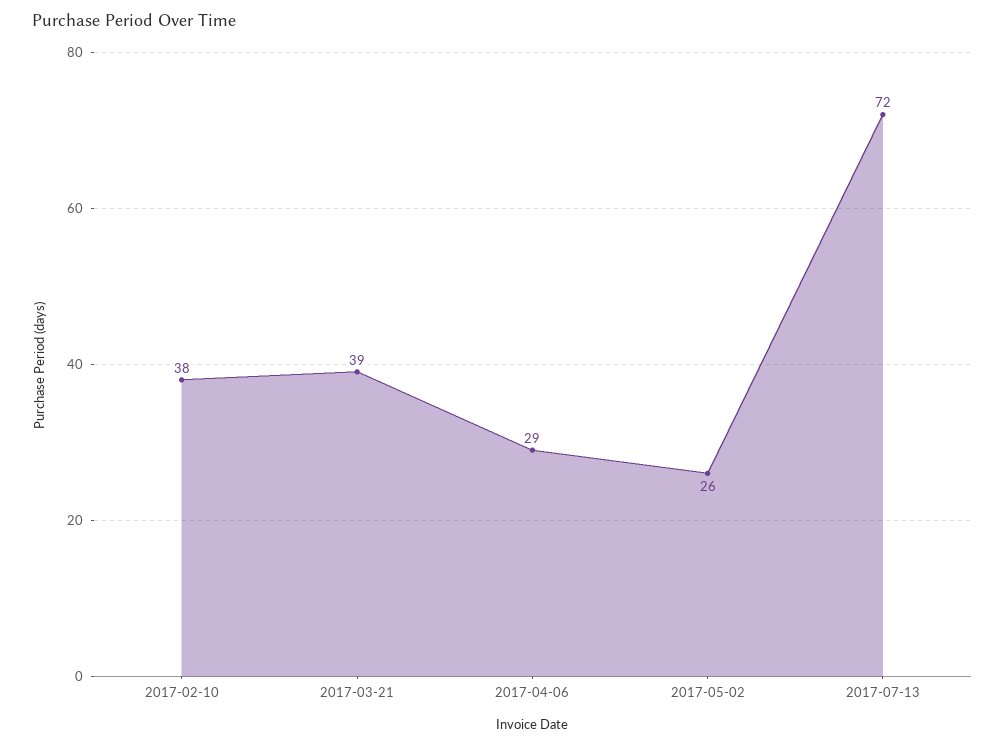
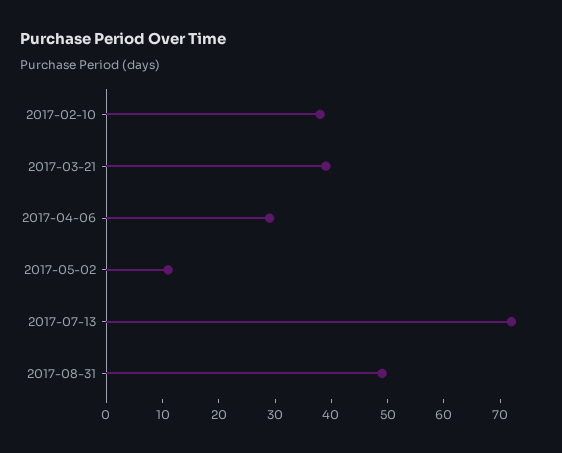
2017-05-02: 26 -> 10
2017-08-31: none -> 50

